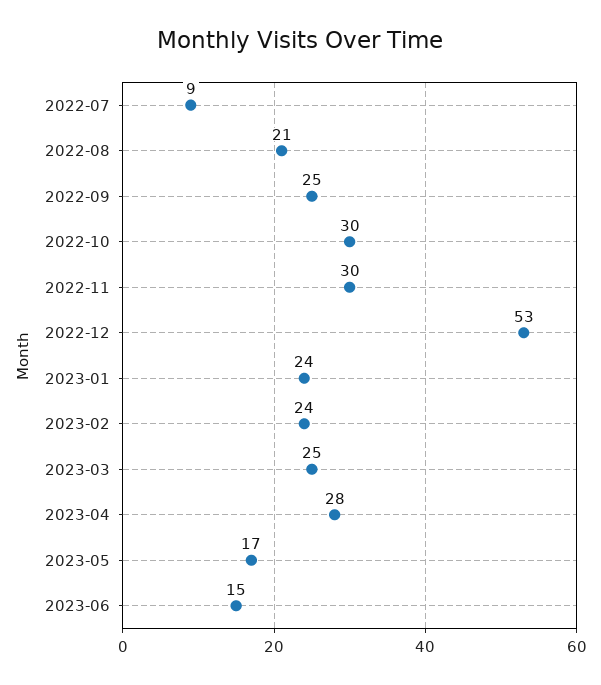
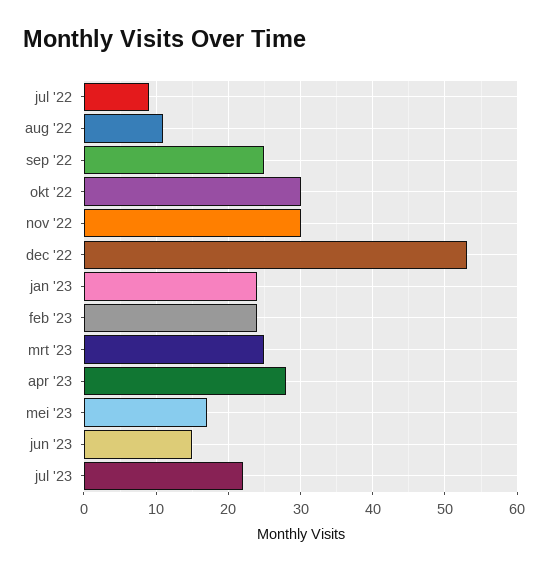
2022-08: 21 -> 11
jul '23: none -> 22

